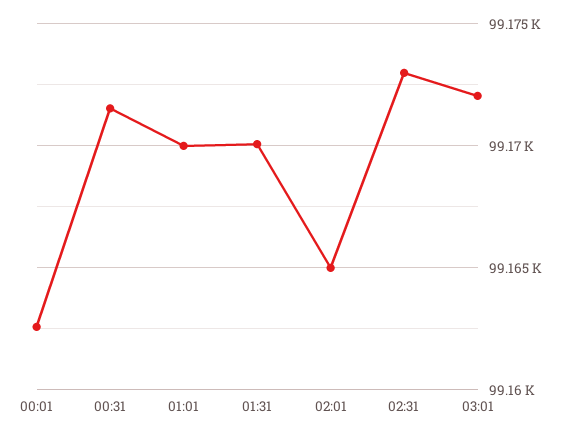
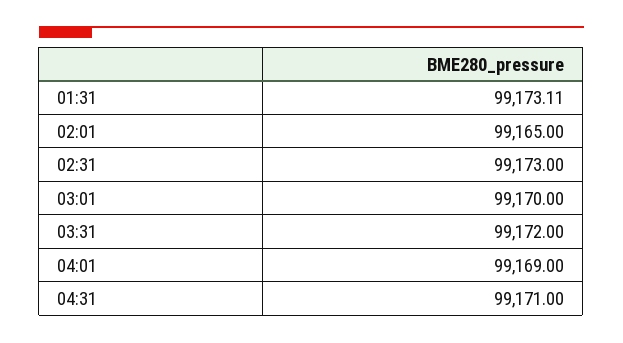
00:01: 99162.5 -> none
00:31: 99171.5 -> none
01:01: 99170 -> none
01:31: 99170 -> 99173.11
03:01: 99172 -> 99170
03:31: none -> 99172
04:01: none -> 99169
04:31: none -> 99171

